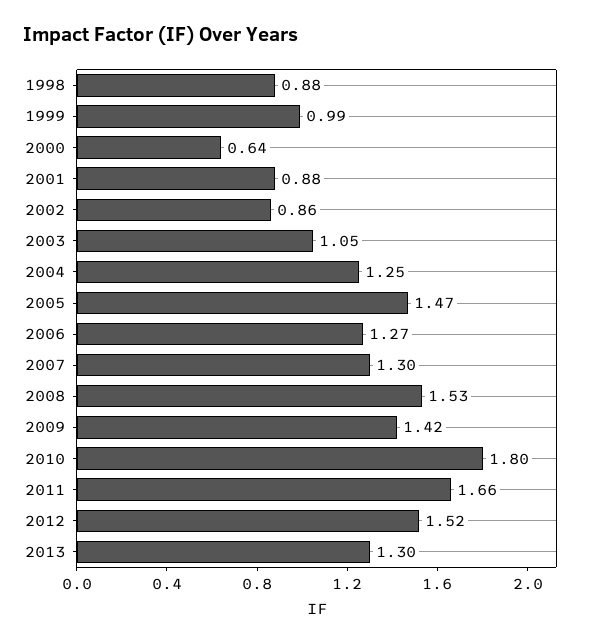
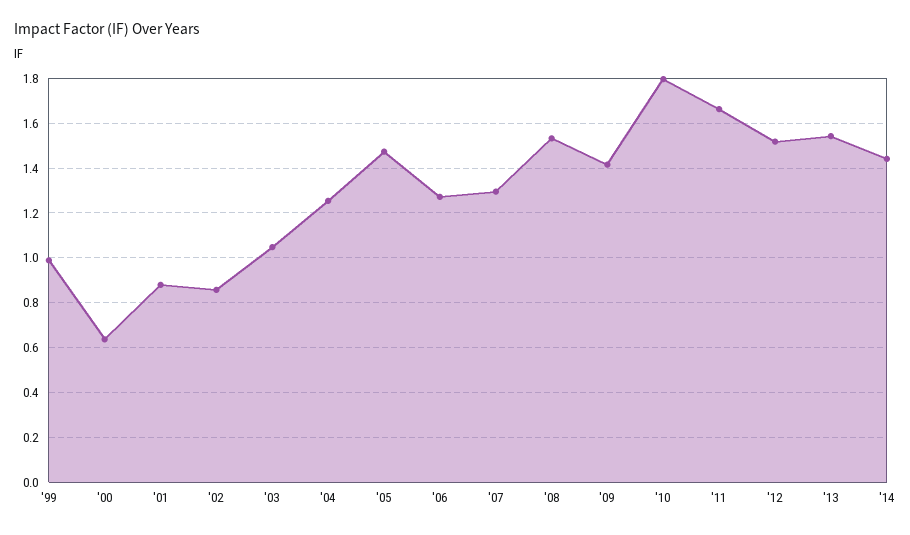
1998: 0.88 -> none
2013: 1.3 -> 1.55
'14: none -> 1.45

